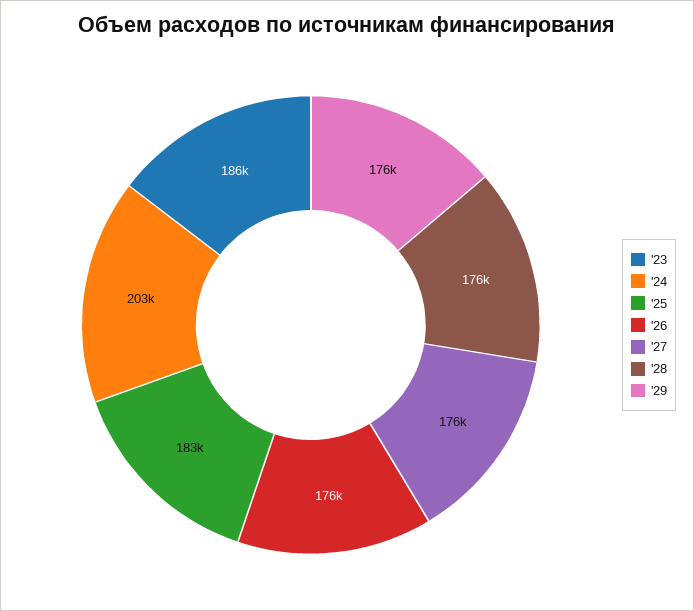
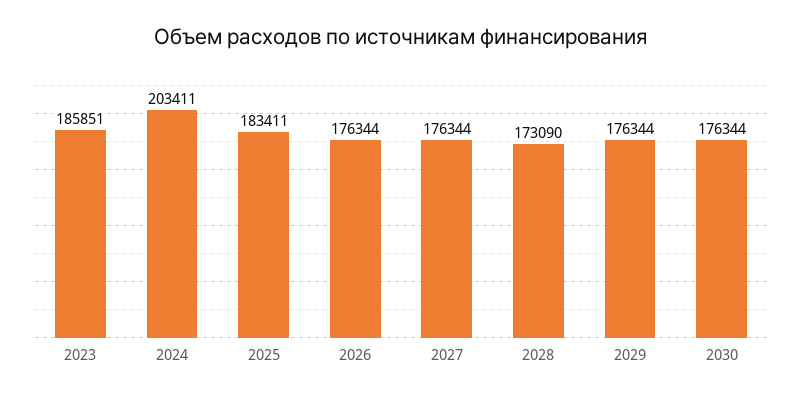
'28: 176000 -> 173090
2030: none -> 176344

